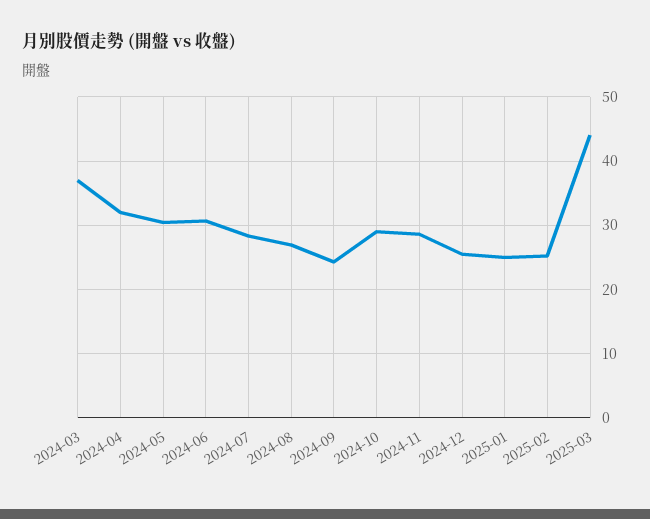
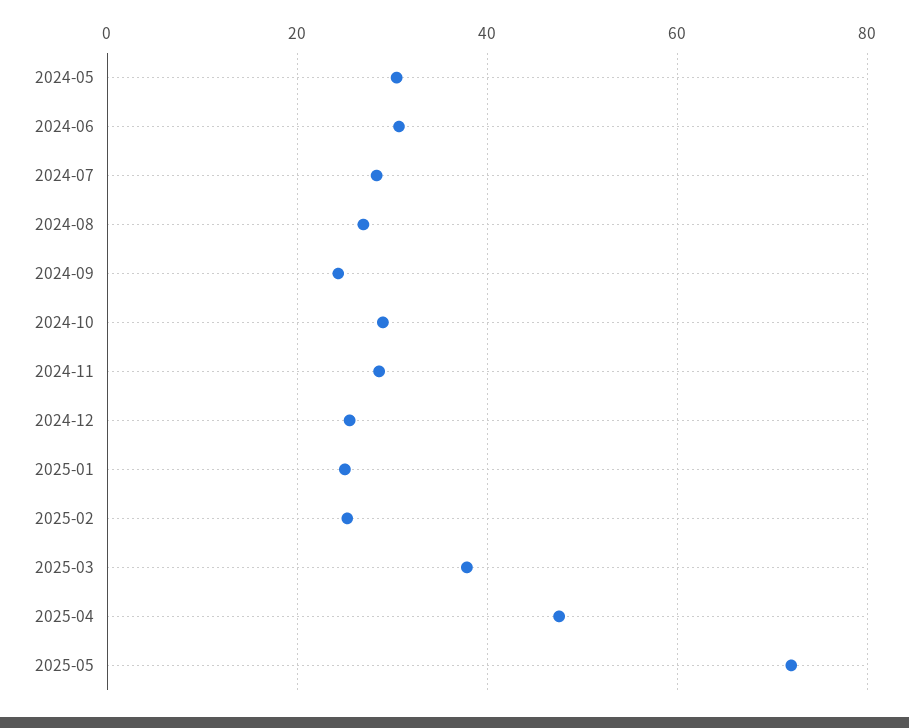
2024-03: 37 -> none
2024-04: 32 -> none
2025-03: 44 -> 38
2025-04: none -> 48
2025-05: none -> 72

